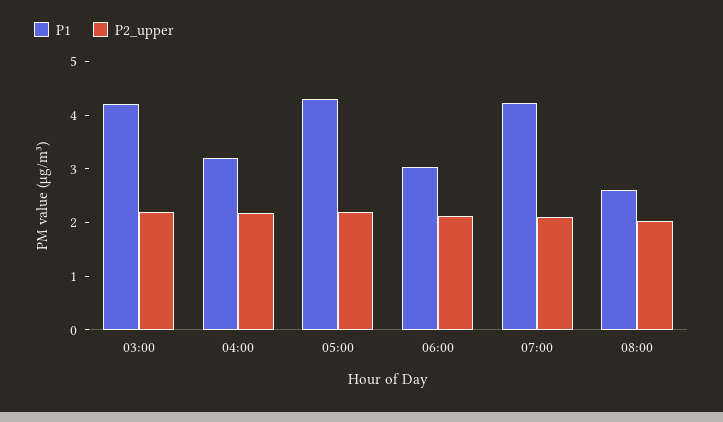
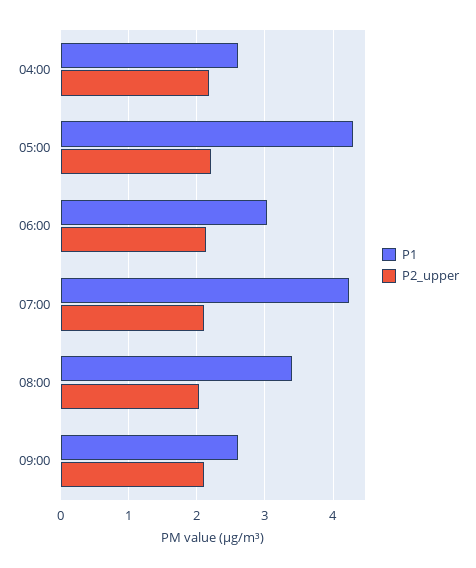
P1, 03:00: 4.2 -> none
P2_upper, 03:00: 2.2 -> none
P1, 04:00: 3.2 -> 2.6
P1, 08:00: 2.6 -> 3.4
P1, 09:00: none -> 2.6
P2_upper, 09:00: none -> 2.1

